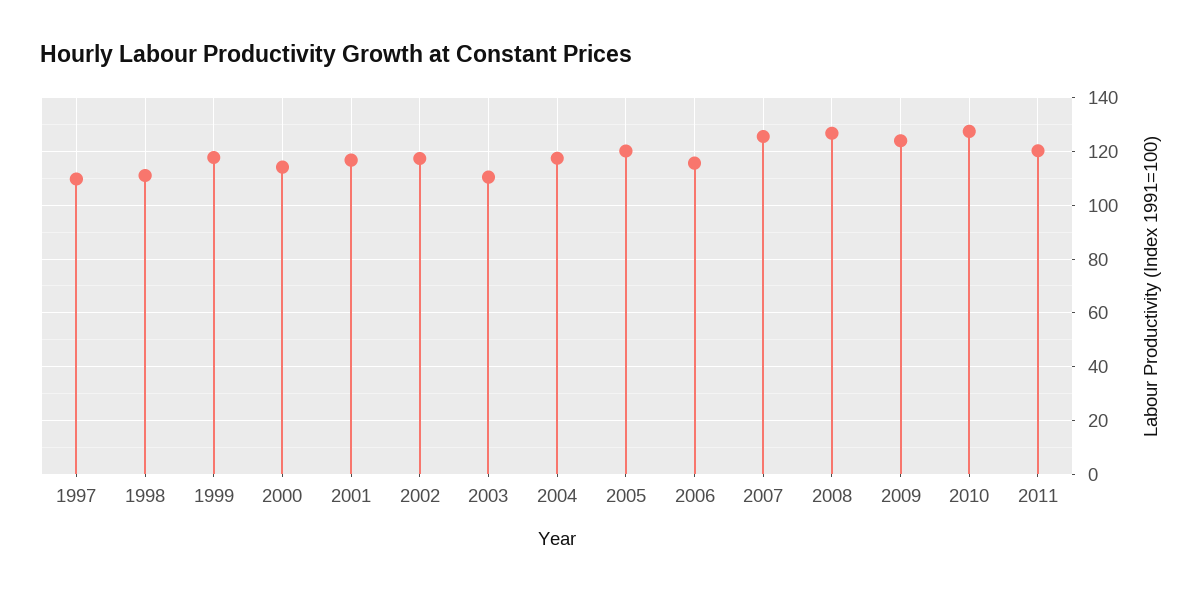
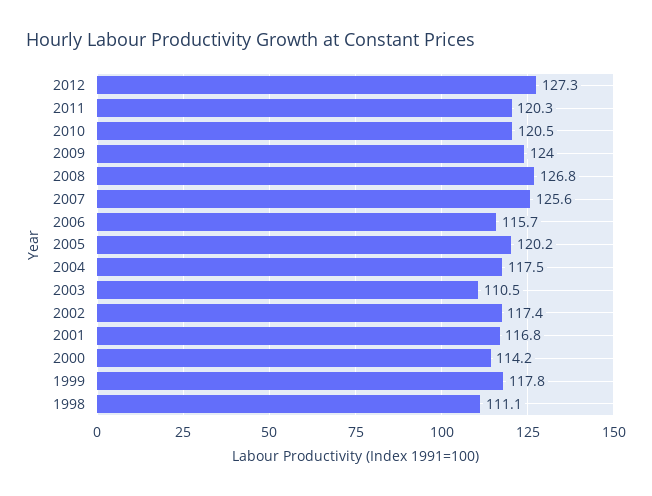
1997: 110 -> none
2010: 127.5 -> 120.5
2012: none -> 127.3

